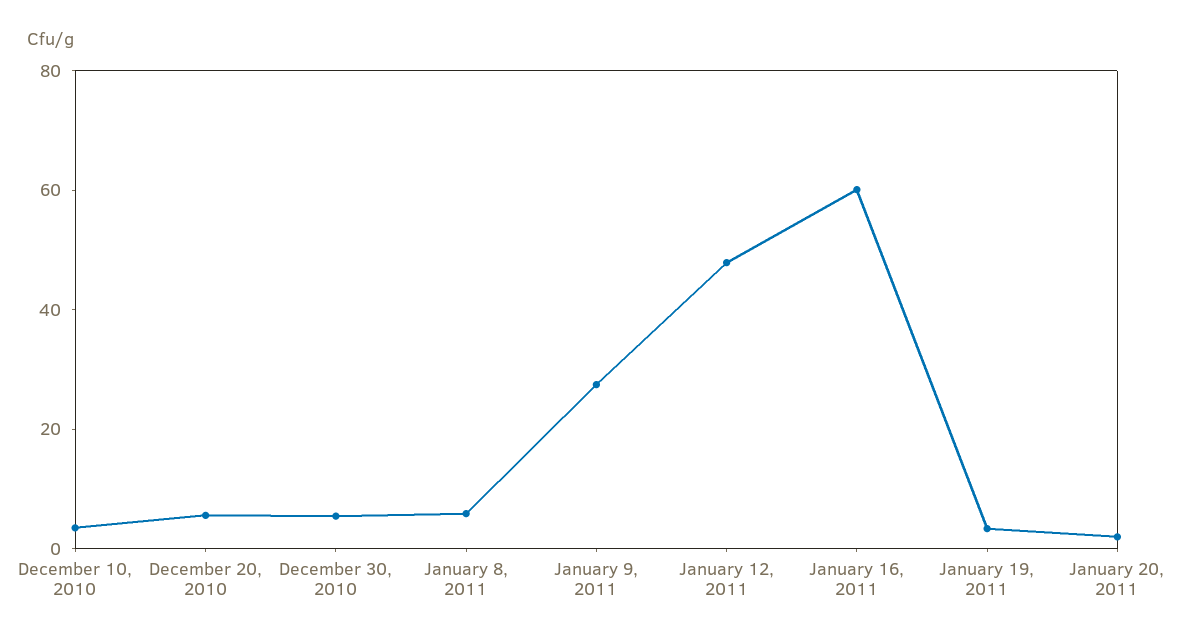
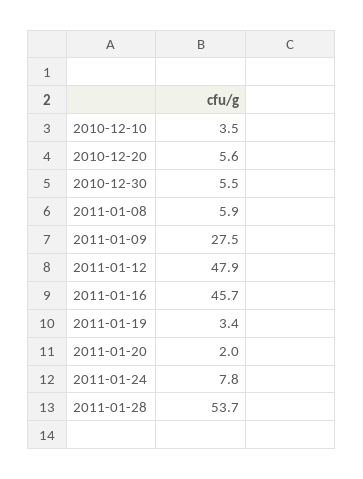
January 16, 2011: 60 -> 45.7
2011-01-24: none -> 7.8
2011-01-28: none -> 53.7

